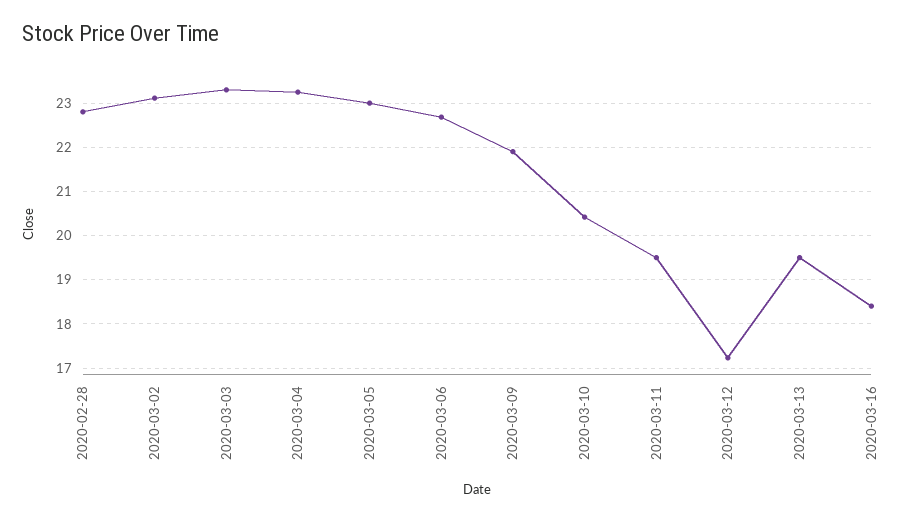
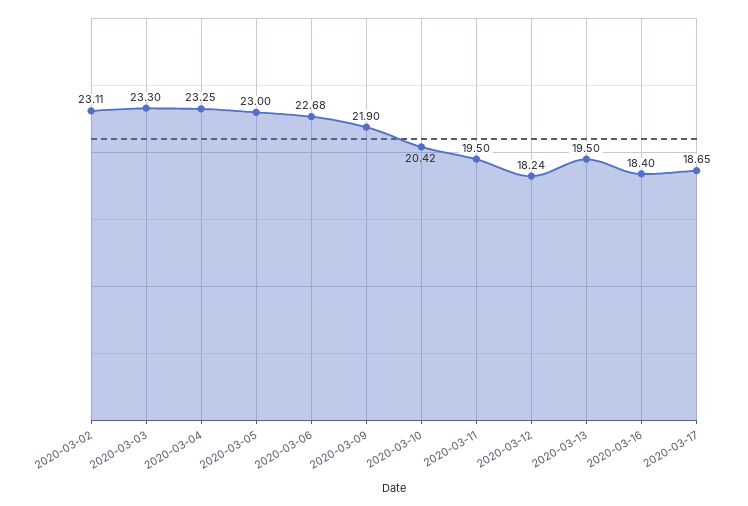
2020-02-28: 22.8 -> none
2020-03-12: 17.2 -> 18.24
2020-03-17: none -> 18.65

